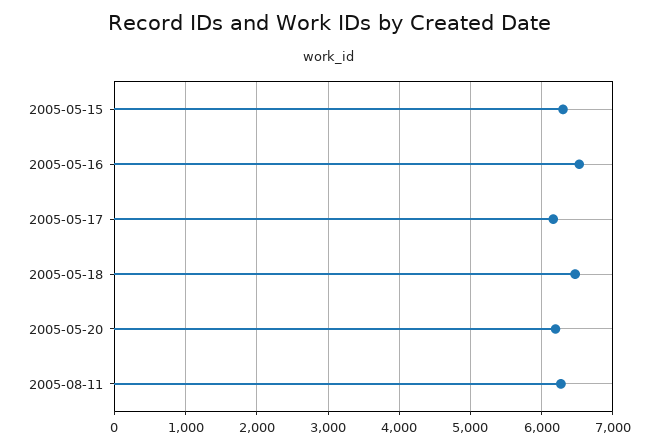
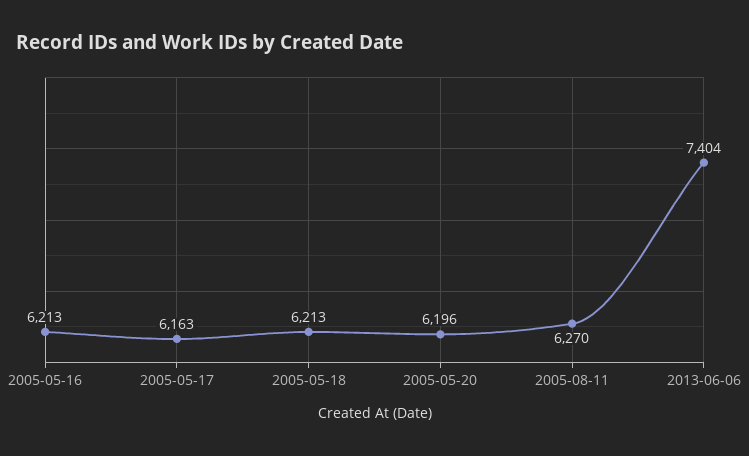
2005-05-15: 6300 -> none
2005-05-16: 6500 -> 6213
2005-05-18: 6500 -> 6213
2013-06-06: none -> 7404

